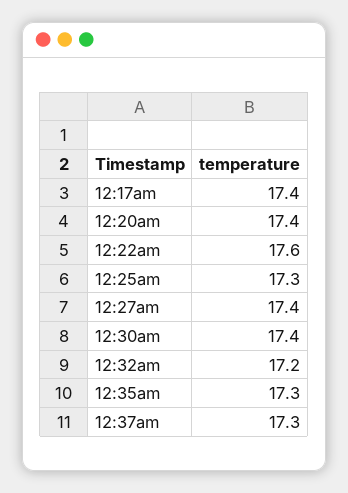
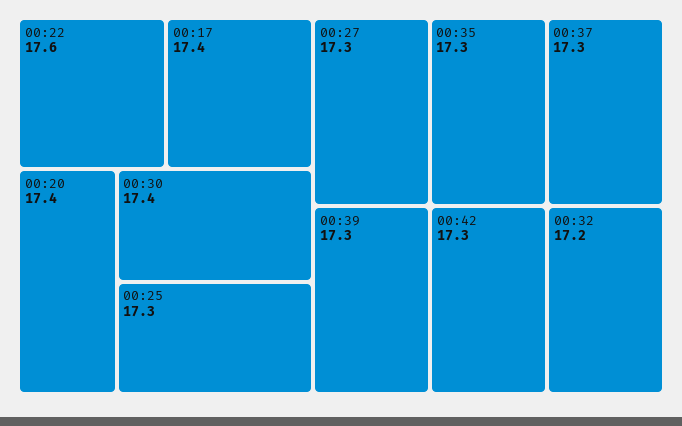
12:27am: 17.4 -> 17.3
00:39: none -> 17.3
00:42: none -> 17.3

